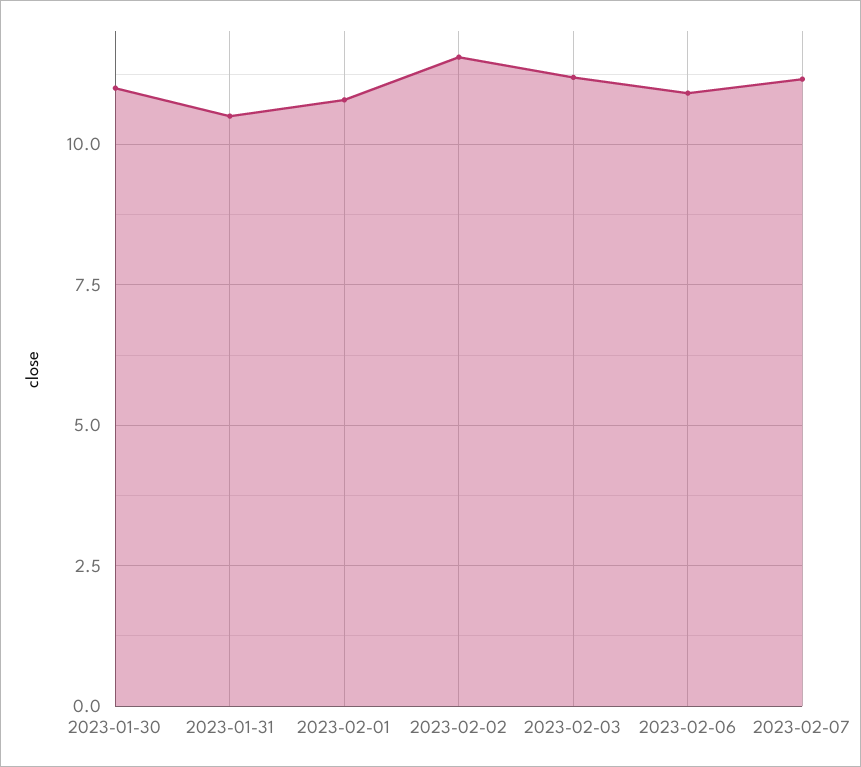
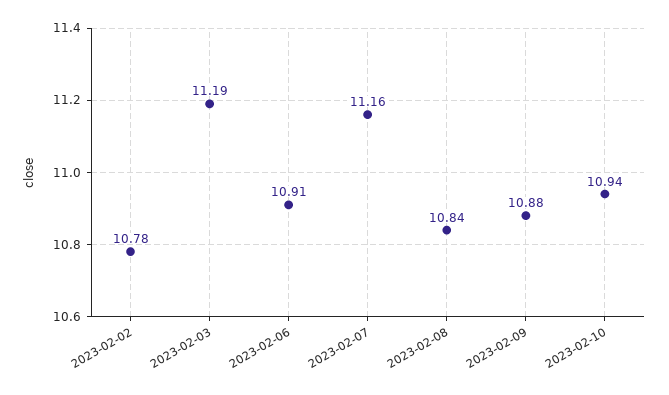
2023-01-30: 11 -> none
2023-01-31: 10.5 -> none
2023-02-01: 10.75 -> none
2023-02-02: 11.5 -> 10.78
2023-02-08: none -> 10.84
2023-02-09: none -> 10.88
2023-02-10: none -> 10.94

